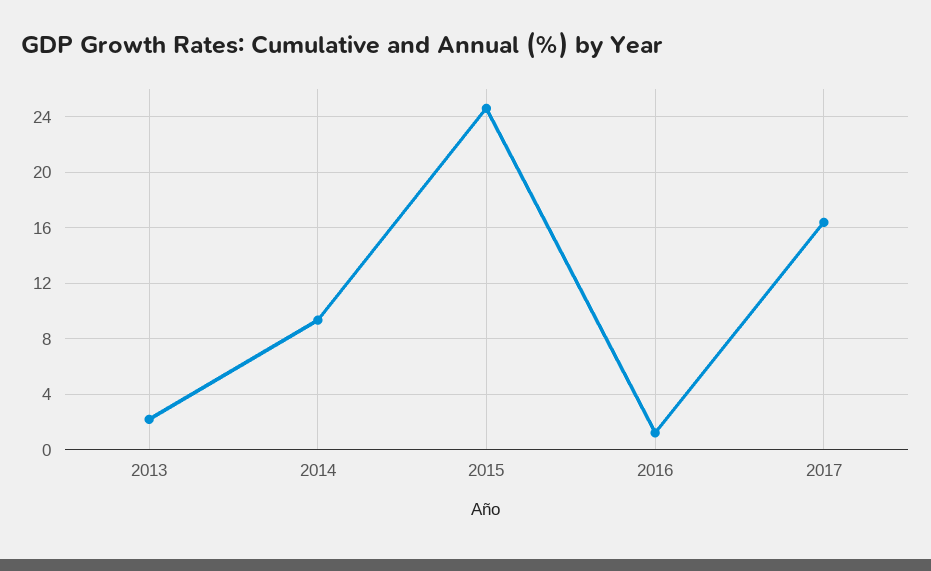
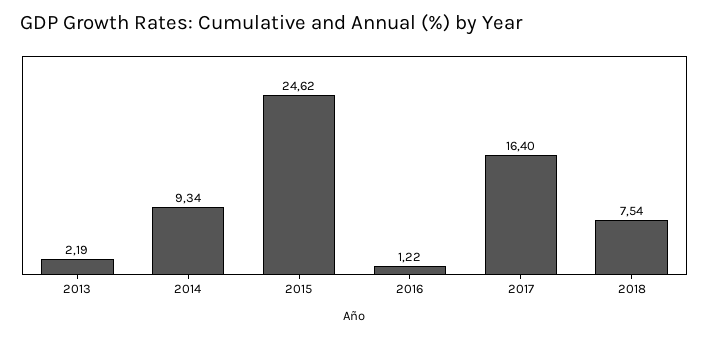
2018: none -> 7.54

